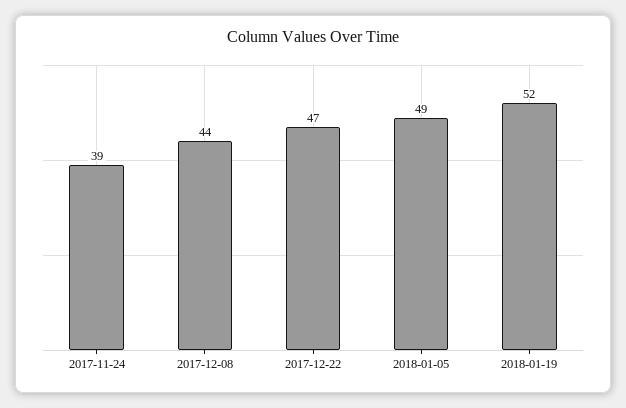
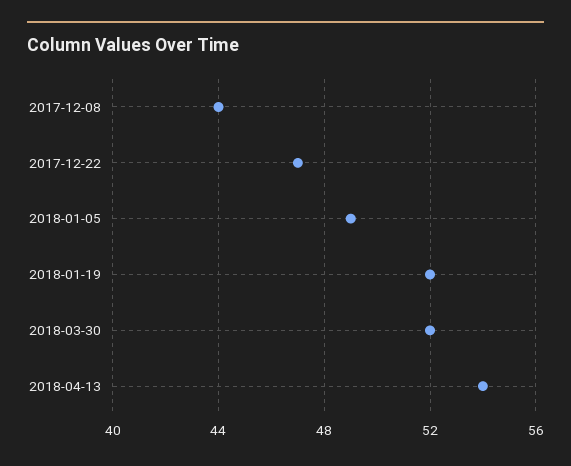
2017-11-24: 39 -> none
2018-03-30: none -> 52
2018-04-13: none -> 54

